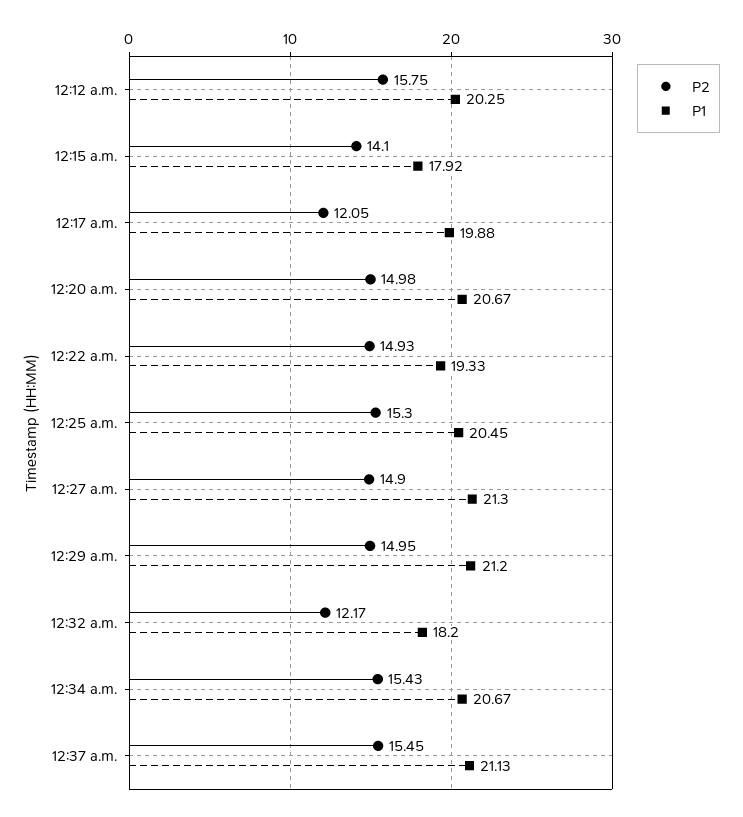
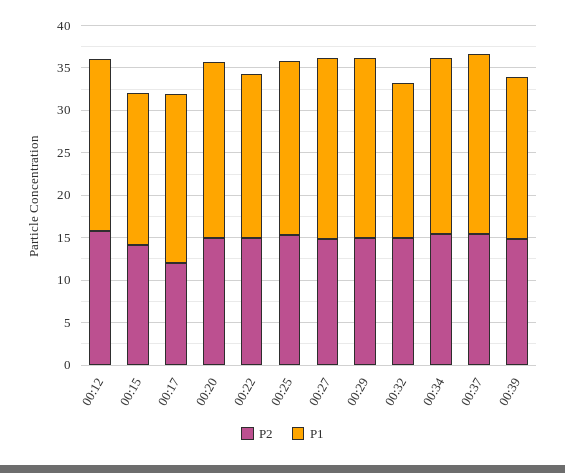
P2, 12:32 a.m.: 12.17 -> 15
P2, 00:39: none -> 15
P1, 00:39: none -> 19

